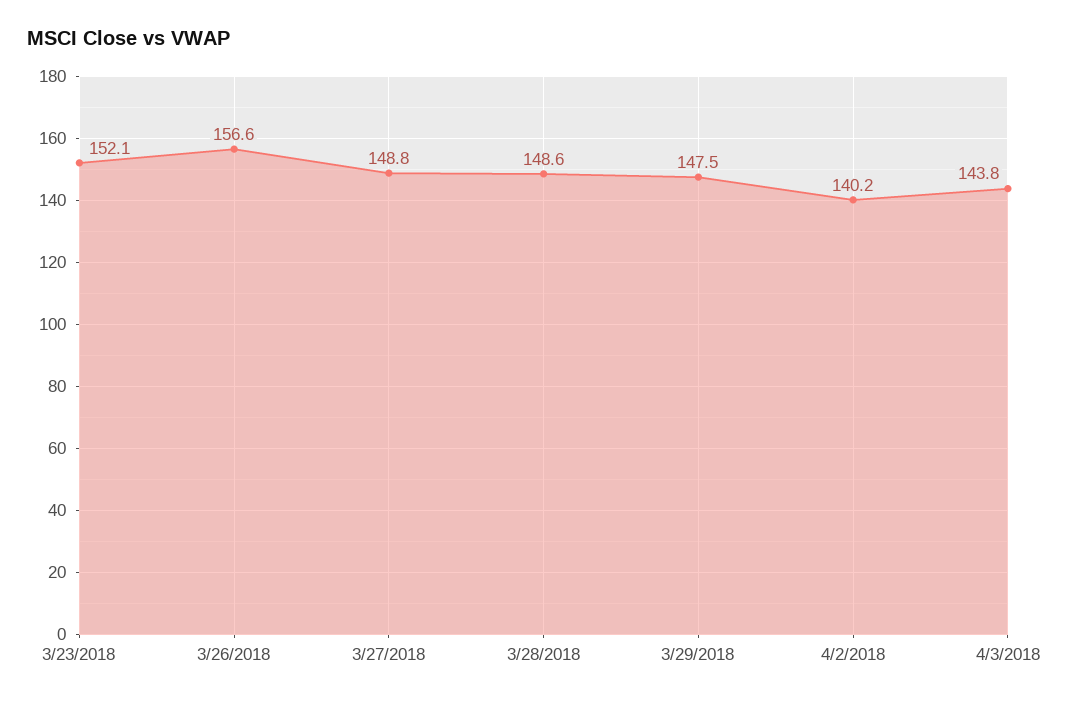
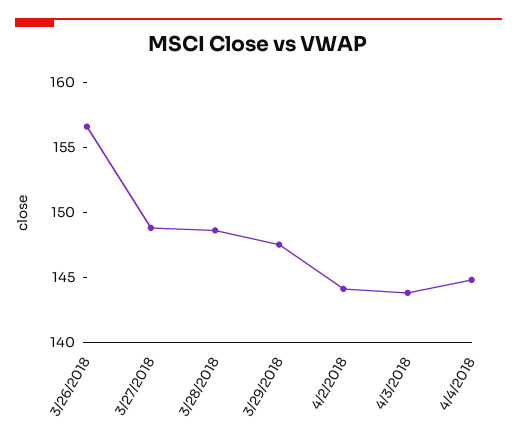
3/23/2018: 152.1 -> none
4/2/2018: 140.2 -> 144
4/4/2018: none -> 145

